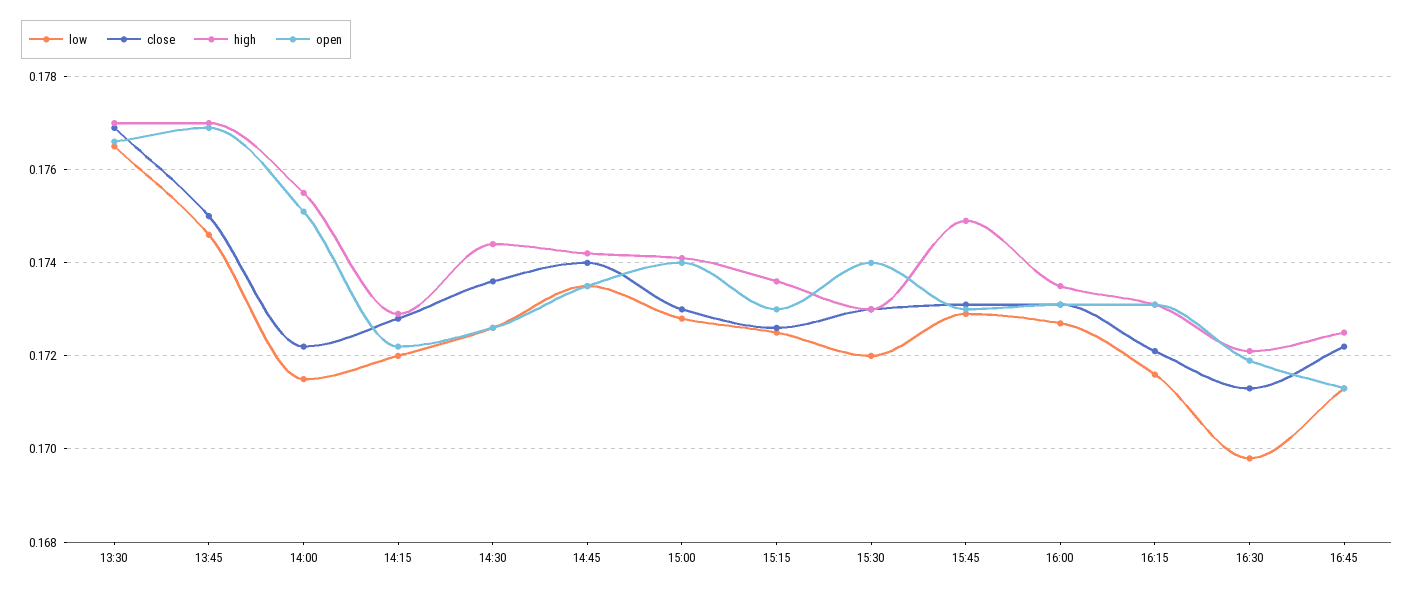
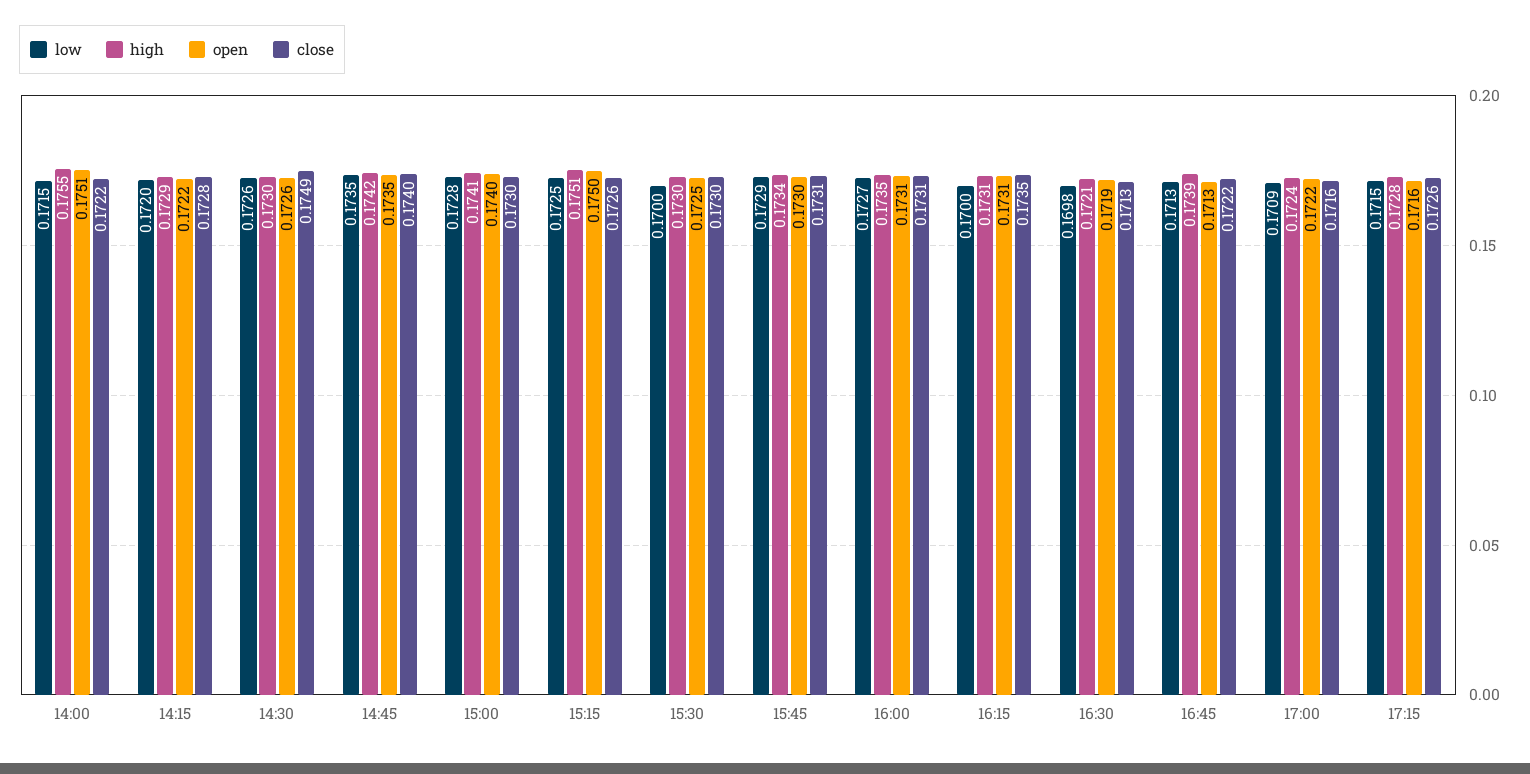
low, 13:30: 0.1765 -> none
close, 13:30: 0.177 -> none
high, 13:30: 0.177 -> none
open, 13:30: 0.1765 -> none
low, 13:45: 0.1745 -> none
close, 13:45: 0.175 -> none
high, 13:45: 0.177 -> none
open, 13:45: 0.177 -> none
close, 14:30: 0.1735 -> 0.1749
high, 14:30: 0.1745 -> 0.173
high, 15:15: 0.1735 -> 0.1751
open, 15:15: 0.173 -> 0.175
low, 15:30: 0.172 -> 0.17
open, 15:30: 0.174 -> 0.1725
high, 15:45: 0.175 -> 0.1734
low, 16:15: 0.1715 -> 0.17
close, 16:15: 0.172 -> 0.1735
high, 16:45: 0.1725 -> 0.1739
low, 17:00: none -> 0.1709
high, 17:00: none -> 0.1724
open, 17:00: none -> 0.1722
close, 17:00: none -> 0.1716
low, 17:15: none -> 0.1715
high, 17:15: none -> 0.1728
open, 17:15: none -> 0.1716
close, 17:15: none -> 0.1726

